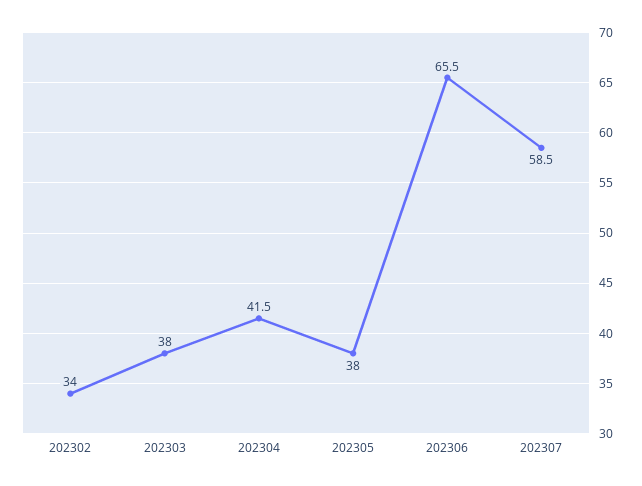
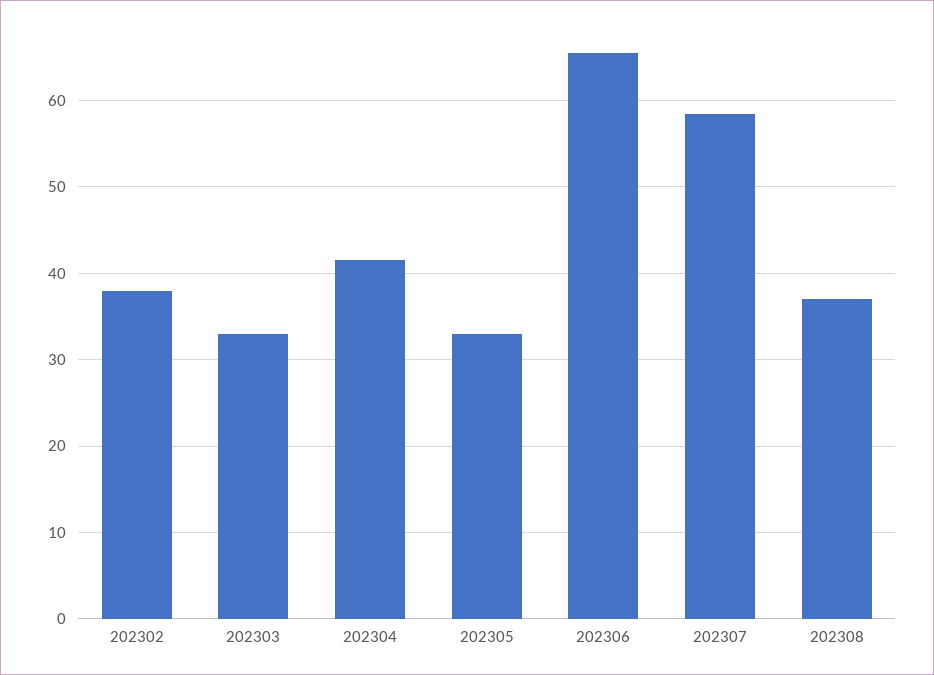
202302: 34 -> 38
202303: 38 -> 33
202305: 38 -> 33
202308: none -> 37

